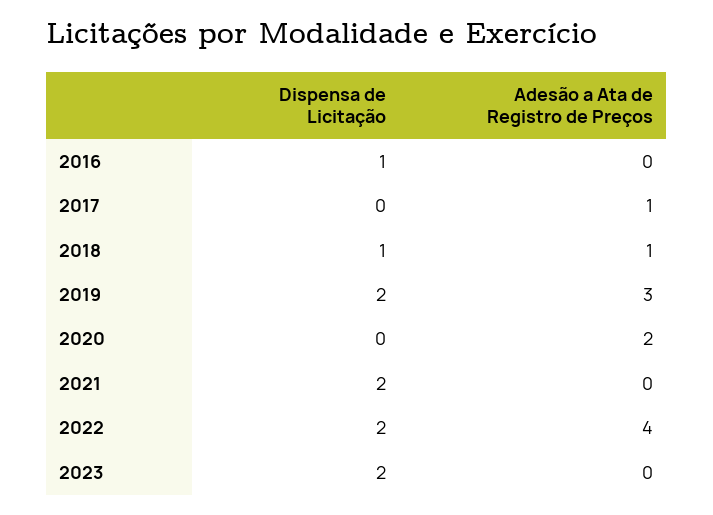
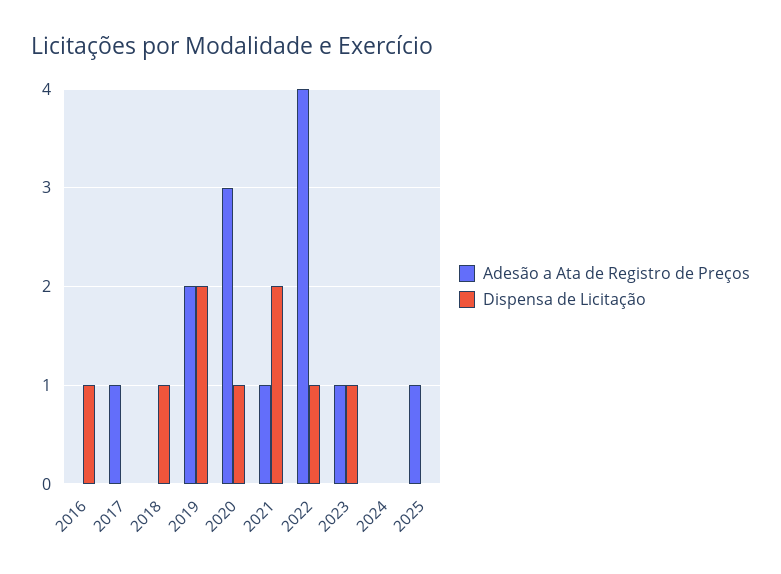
Adesão a Ata de Registro de Preços, 2018: 1 -> 0
Adesão a Ata de Registro de Preços, 2019: 3 -> 2
Dispensa de Licitação, 2020: 0 -> 1
Adesão a Ata de Registro de Preços, 2020: 2 -> 3
Adesão a Ata de Registro de Preços, 2021: 0 -> 1
Dispensa de Licitação, 2022: 2 -> 1
Dispensa de Licitação, 2023: 2 -> 1
Adesão a Ata de Registro de Preços, 2023: 0 -> 1
Adesão a Ata de Registro de Preços, 2024: none -> 0
Dispensa de Licitação, 2024: none -> 0
Adesão a Ata de Registro de Preços, 2025: none -> 1
Dispensa de Licitação, 2025: none -> 0

